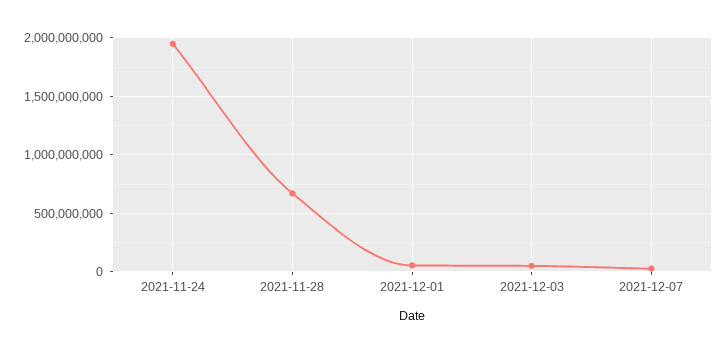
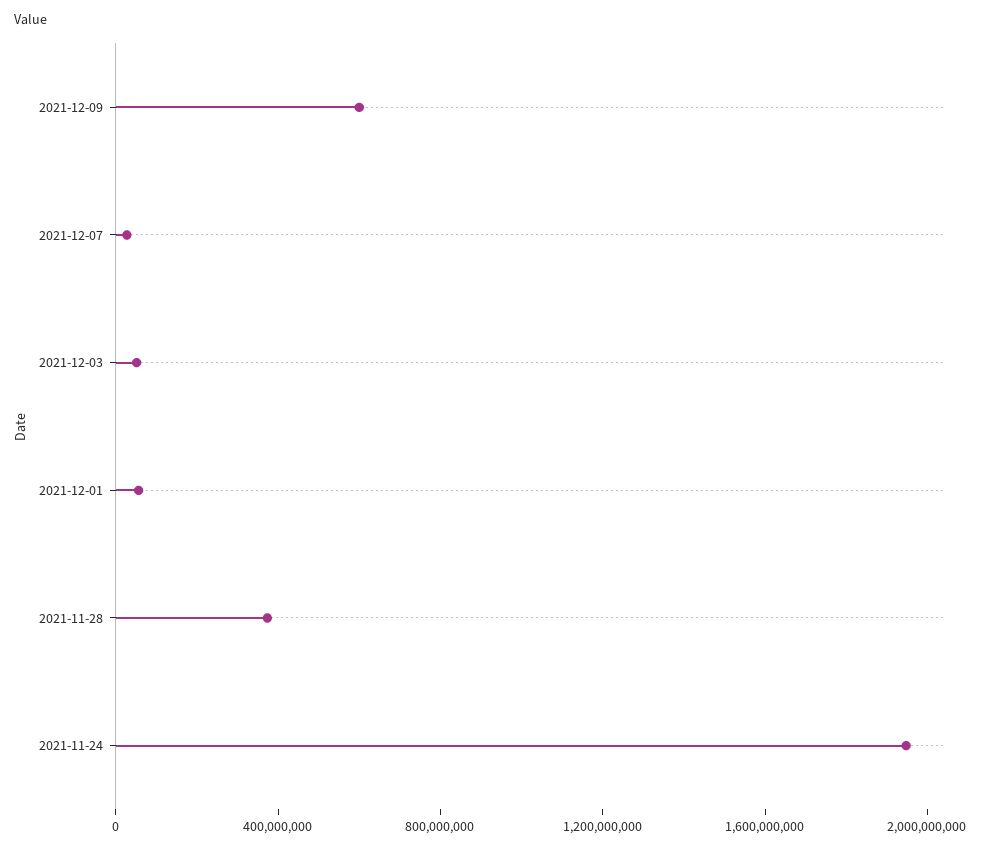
2021-11-28: 700000000 -> 400000000
2021-12-09: none -> 600000000

